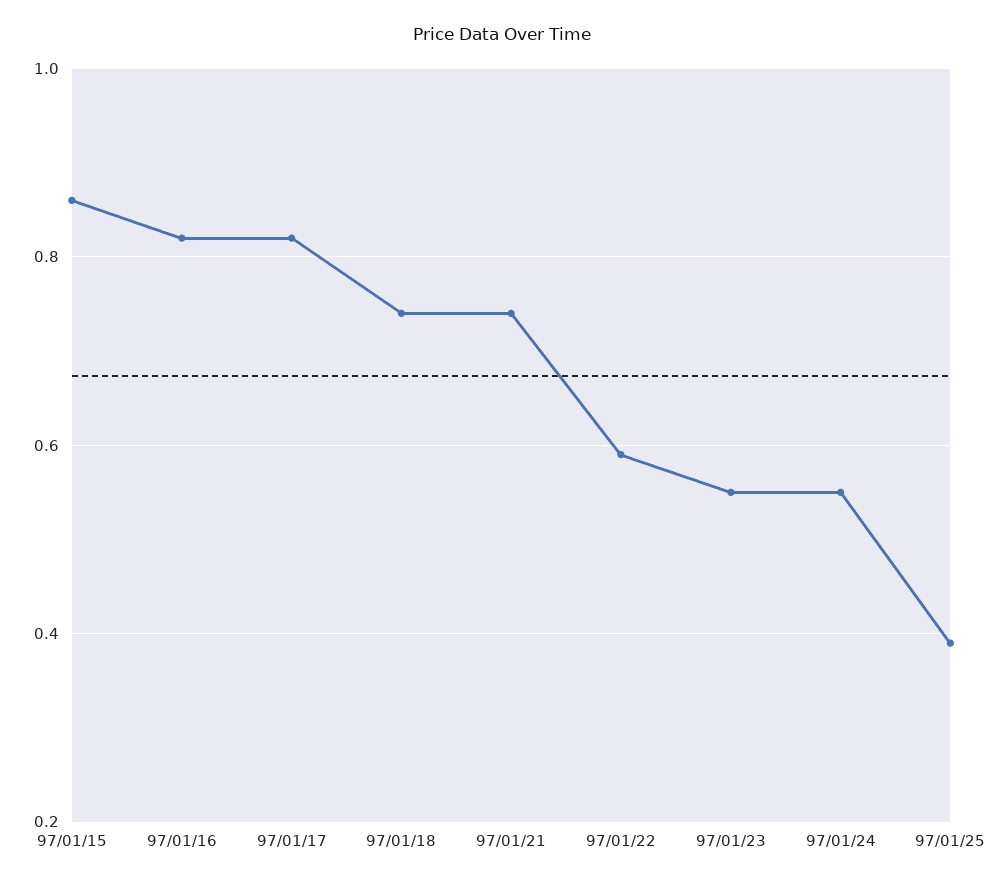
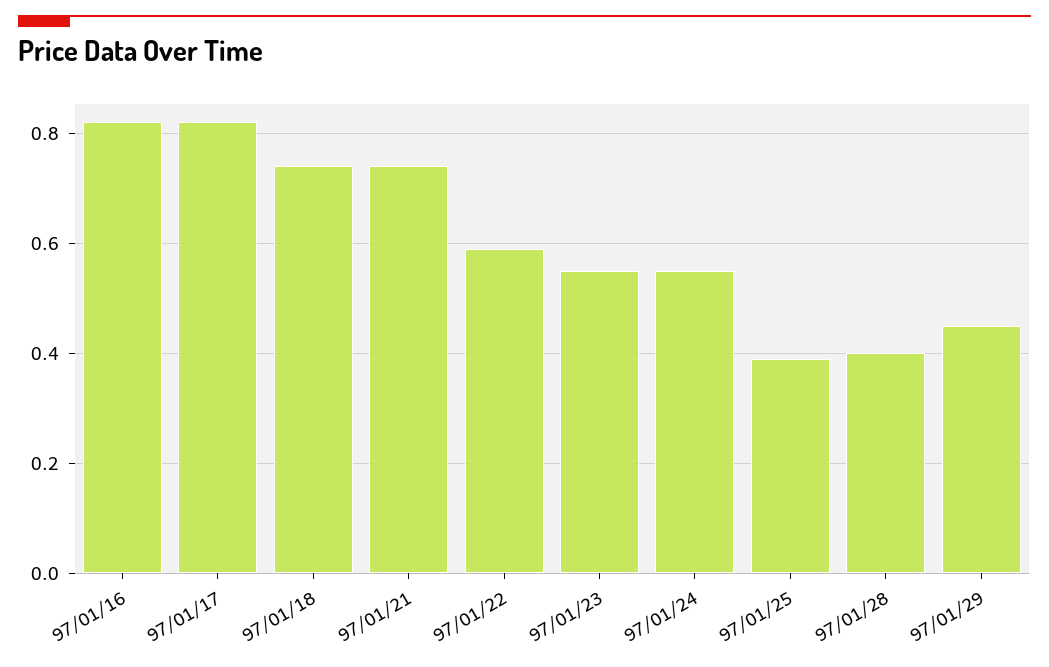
97/01/15: 0.85 -> none
97/01/28: none -> 0.4
97/01/29: none -> 0.45

